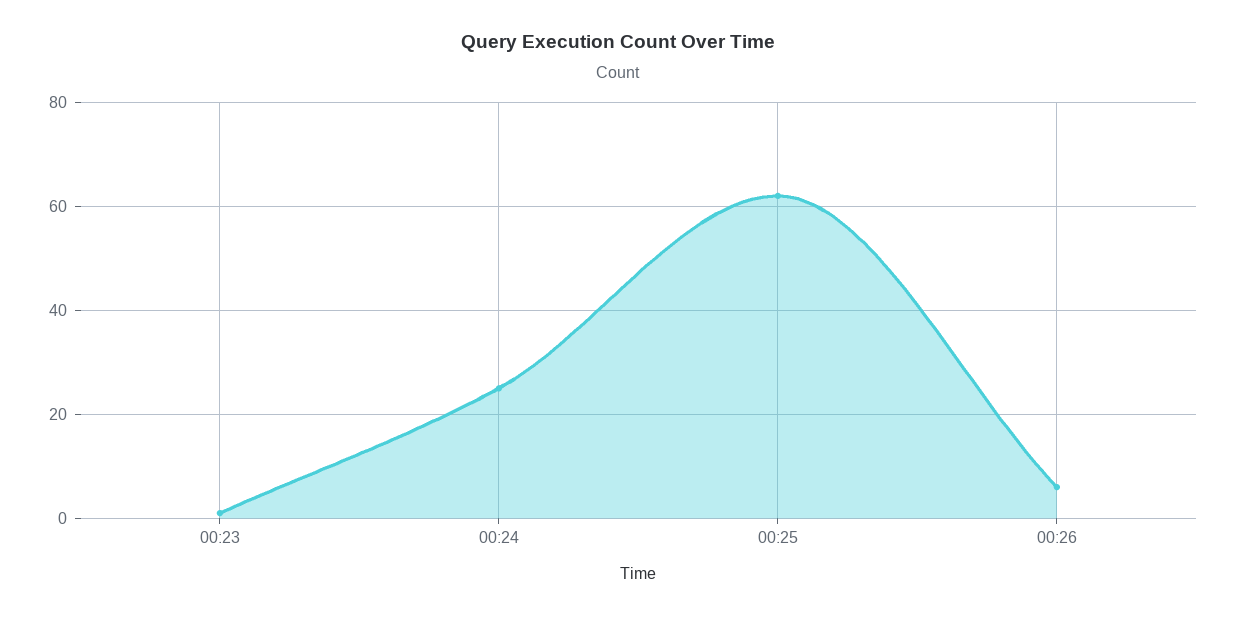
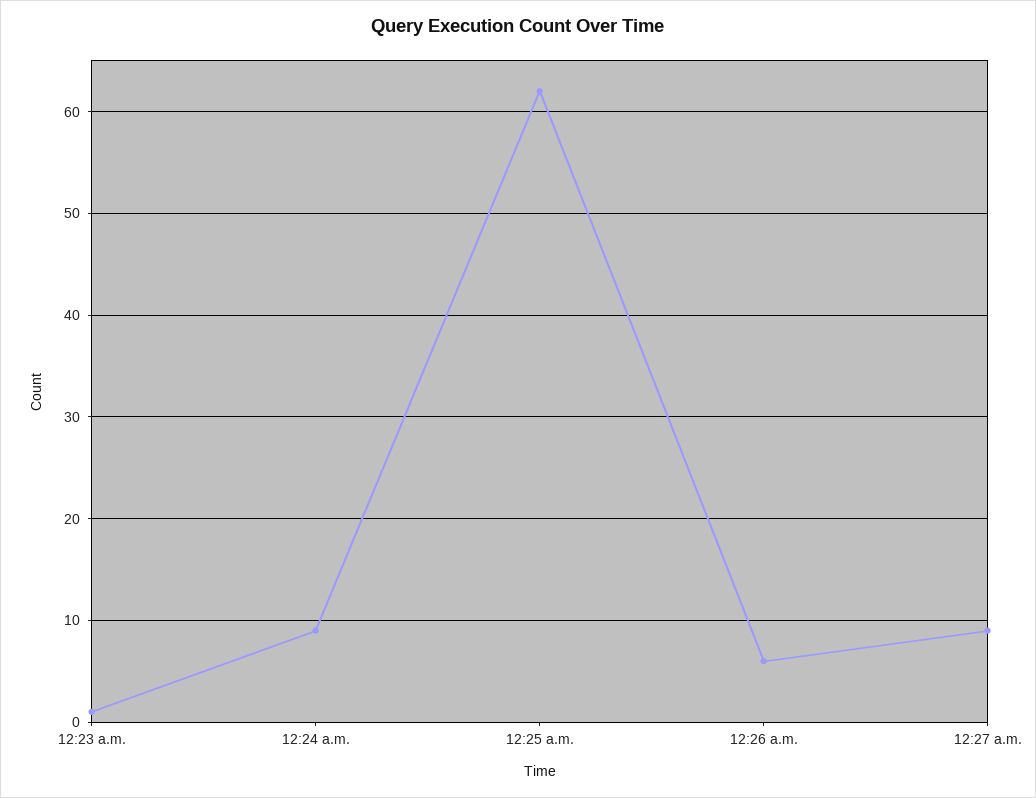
00:24: 25 -> 9
12:27 a.m.: none -> 9

